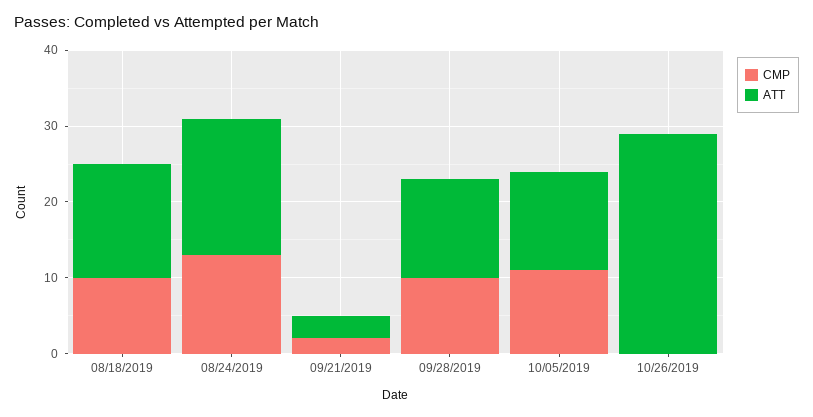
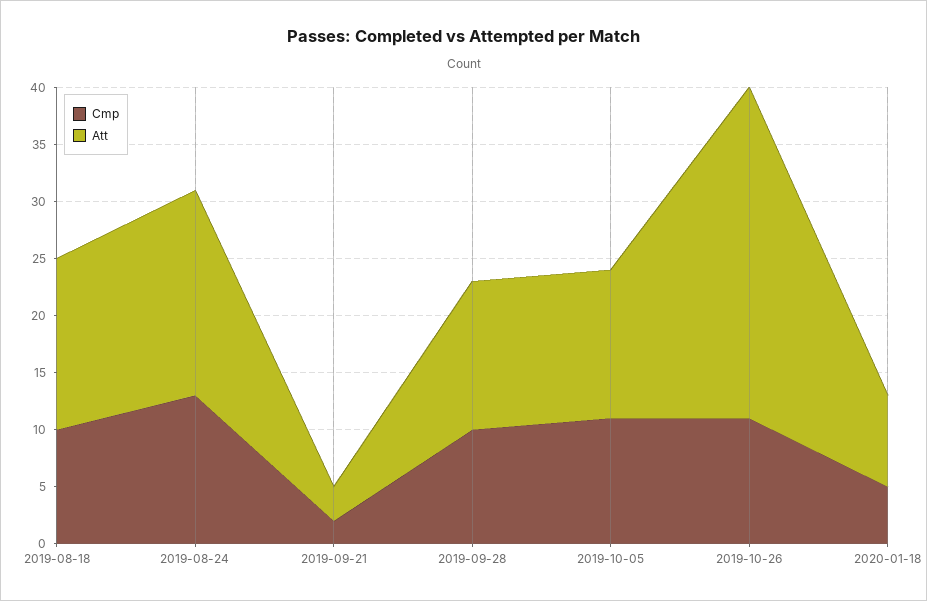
CMP, 10/26/2019: 0 -> 11
CMP, 2020-01-18: none -> 5
ATT, 2020-01-18: none -> 8

